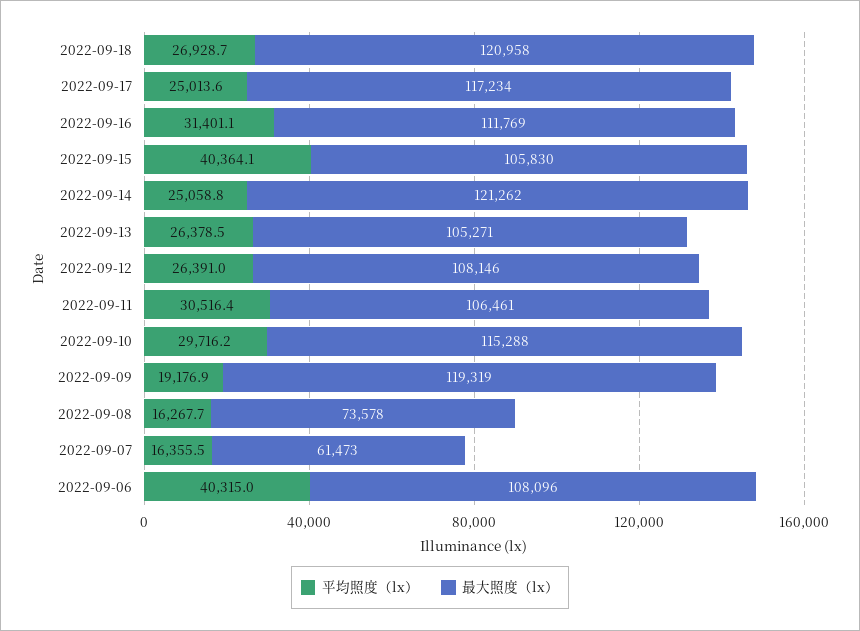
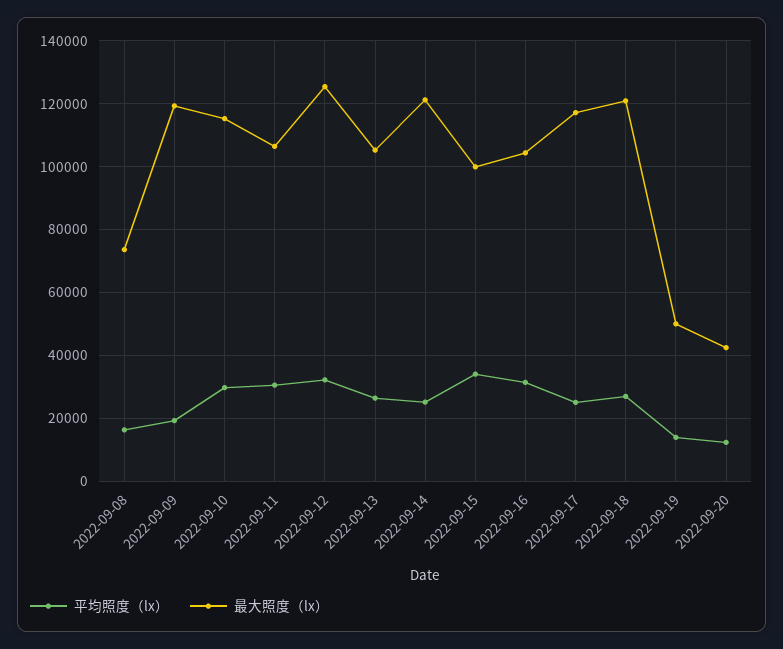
最大照度（lx）, 2022-09-16: 111769 -> 104000
平均照度（lx）, 2022-09-15: 40364.1 -> 34000
最大照度（lx）, 2022-09-15: 105830 -> 100000
平均照度（lx）, 2022-09-12: 26391 -> 32000
最大照度（lx）, 2022-09-12: 108146 -> 126000
平均照度（lx）, 2022-09-07: 16355.5 -> none
最大照度（lx）, 2022-09-07: 61473 -> none
平均照度（lx）, 2022-09-06: 40315 -> none
最大照度（lx）, 2022-09-06: 108096 -> none
平均照度（lx）, 2022-09-19: none -> 14000
最大照度（lx）, 2022-09-19: none -> 50000
平均照度（lx）, 2022-09-20: none -> 12000
最大照度（lx）, 2022-09-20: none -> 42000

